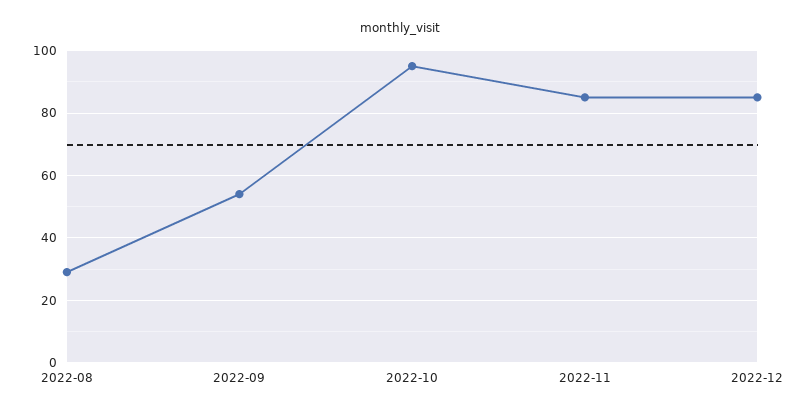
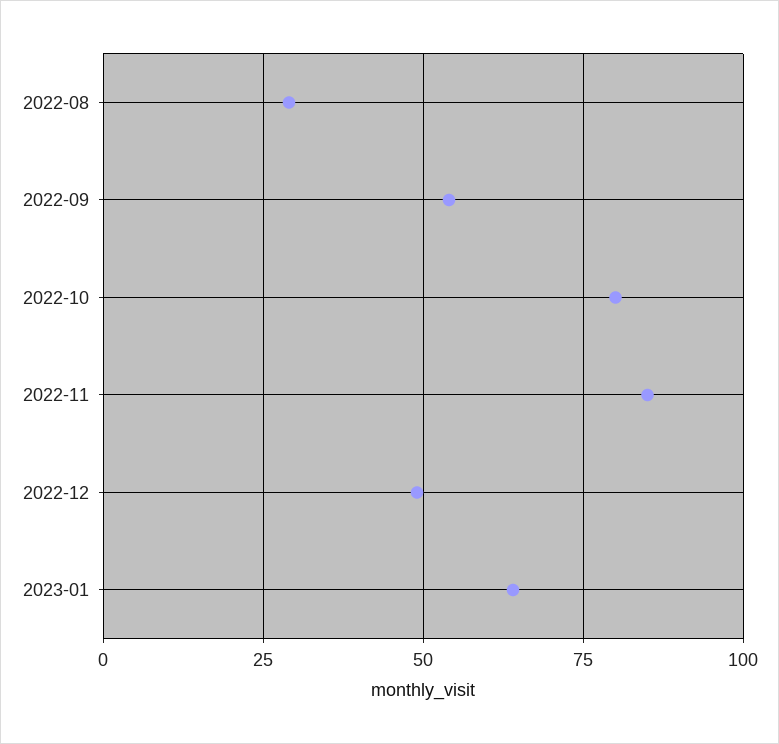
2022-10: 95 -> 80
2022-12: 85 -> 50
2023-01: none -> 65

